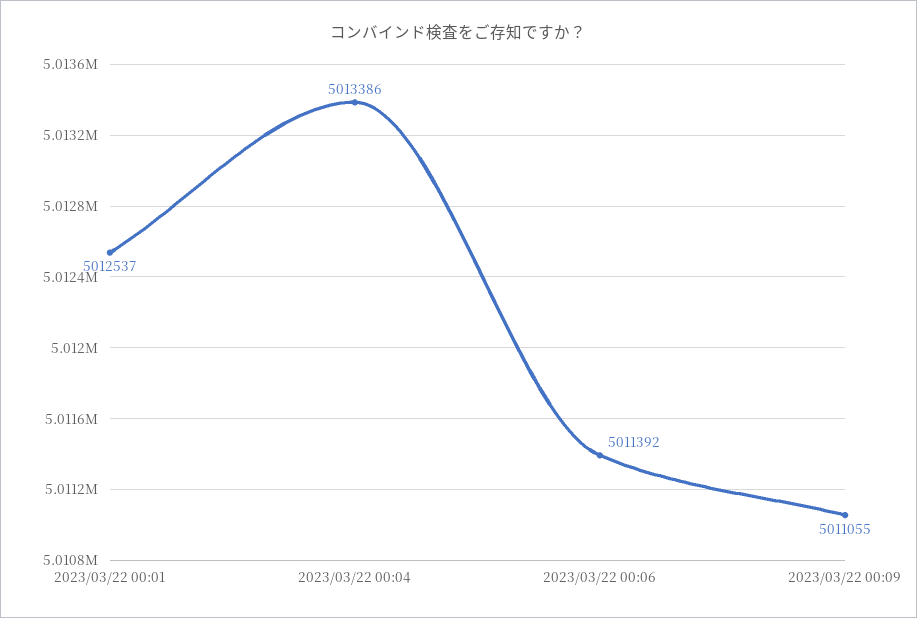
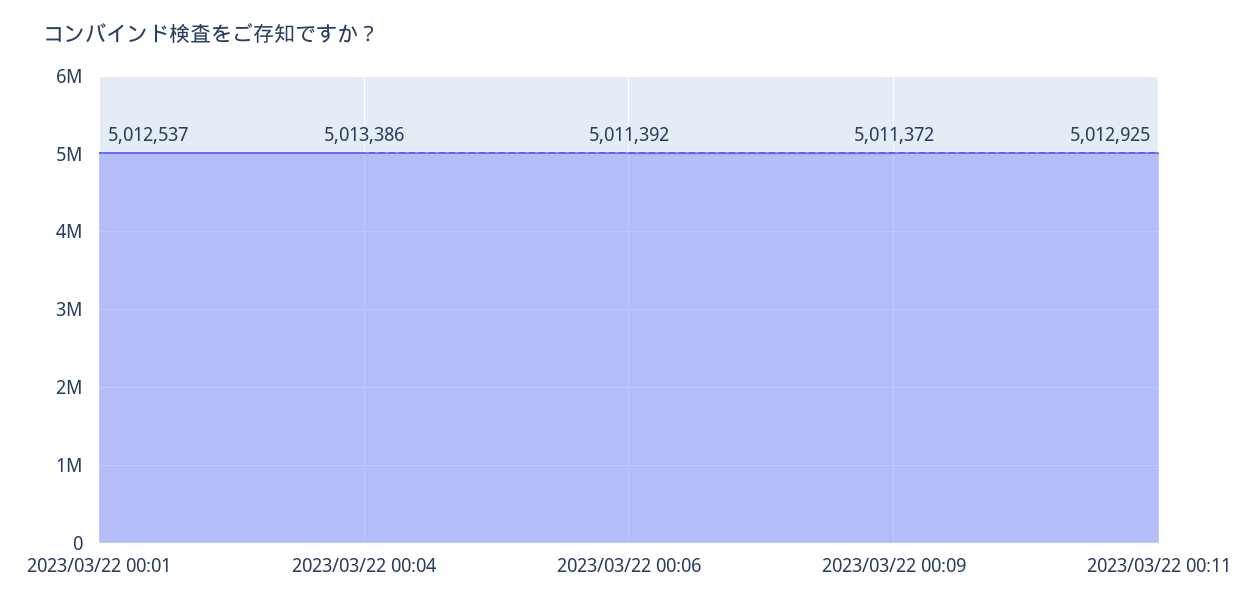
2023/03/22 00:09: 5011055 -> 5011372
2023/03/22 00:11: none -> 5012925

